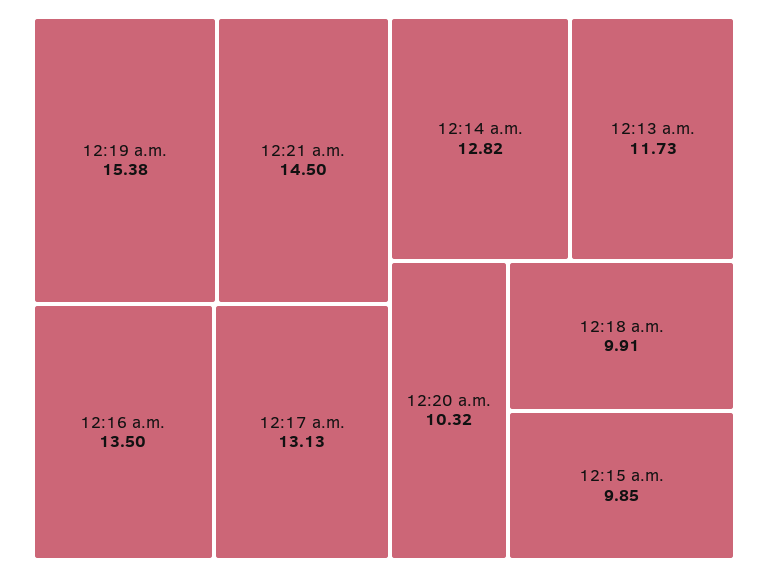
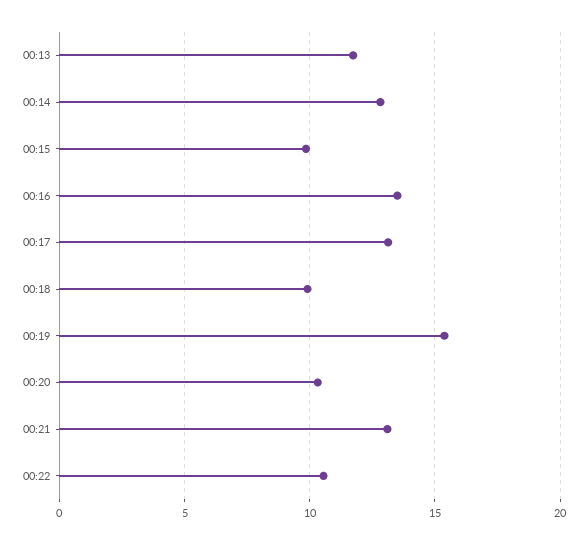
12:21 a.m.: 14.5 -> 13
00:22: none -> 10.5

